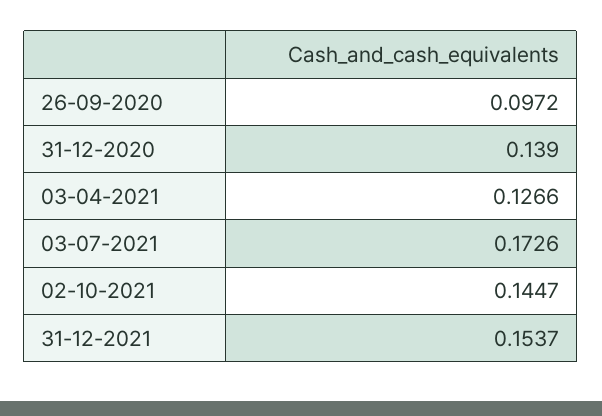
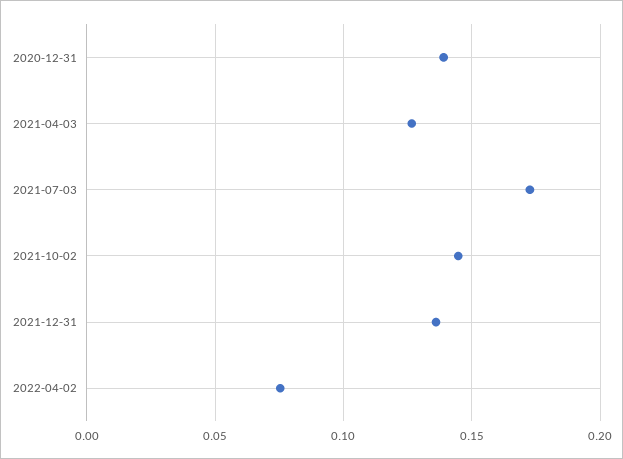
26-09-2020: 0.0972 -> none
31-12-2021: 0.1537 -> 0.135
2022-04-02: none -> 0.075

